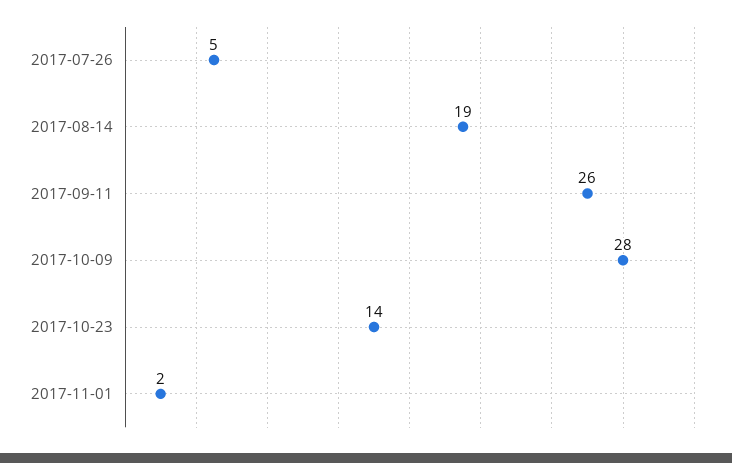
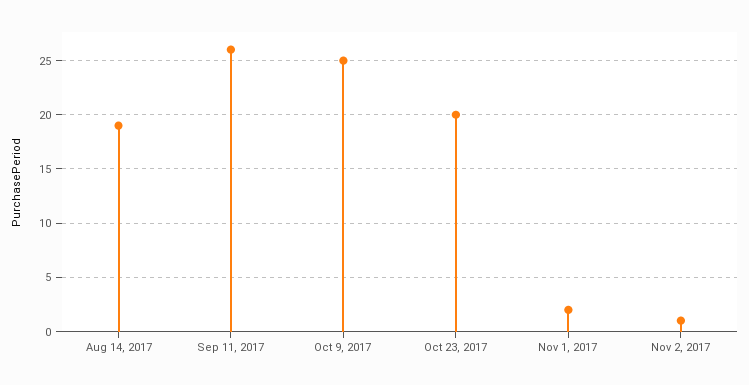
2017-07-26: 5 -> none
2017-10-09: 28 -> 25
2017-10-23: 14 -> 20
Nov 2, 2017: none -> 1

